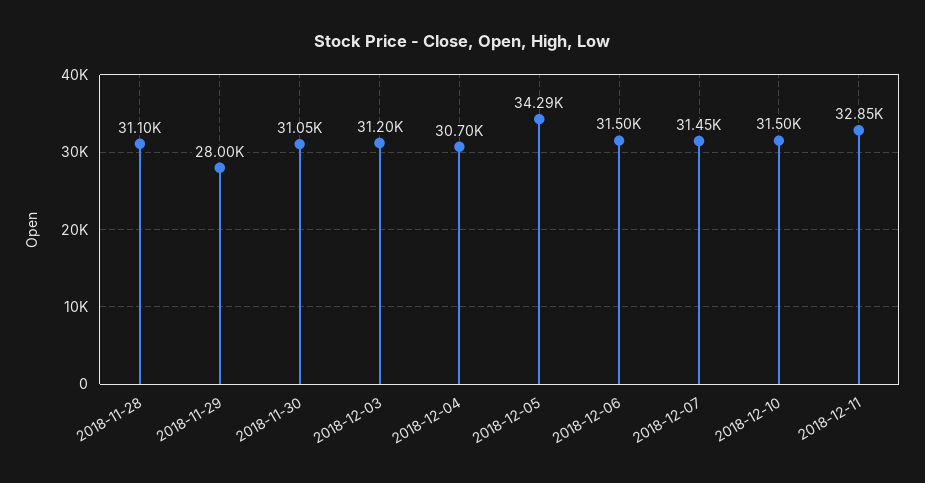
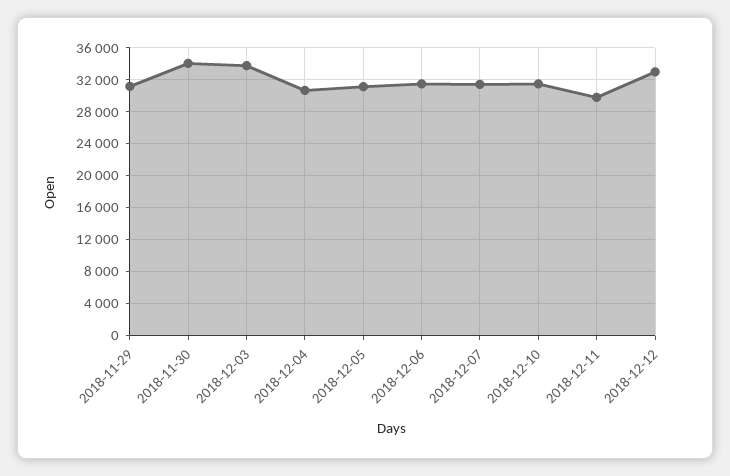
2018-11-28: 31100 -> none
2018-11-29: 28000 -> 31000
2018-11-30: 31050 -> 34000
2018-12-03: 31200 -> 34000
2018-12-05: 34290 -> 31000
2018-12-11: 32850 -> 30000
2018-12-12: none -> 33000

